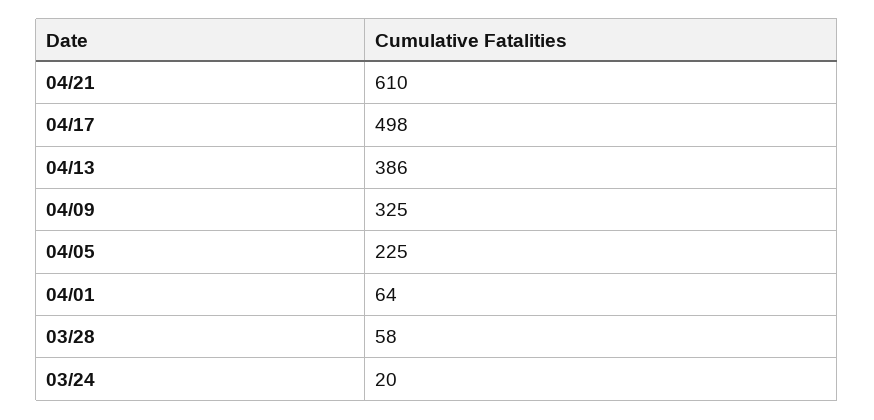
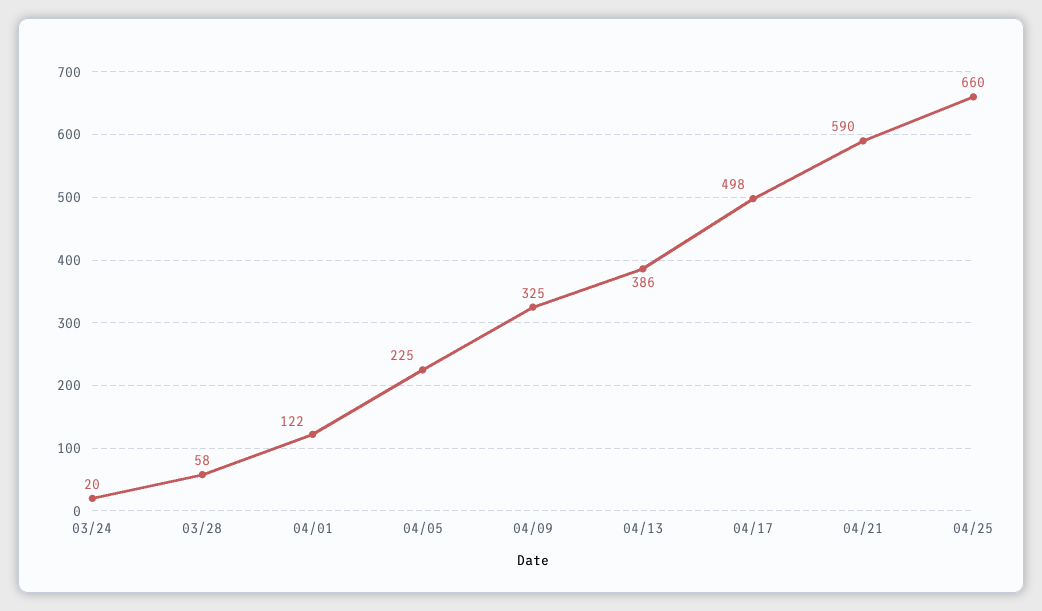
04/21: 610 -> 590
04/01: 64 -> 122
04/25: none -> 660

